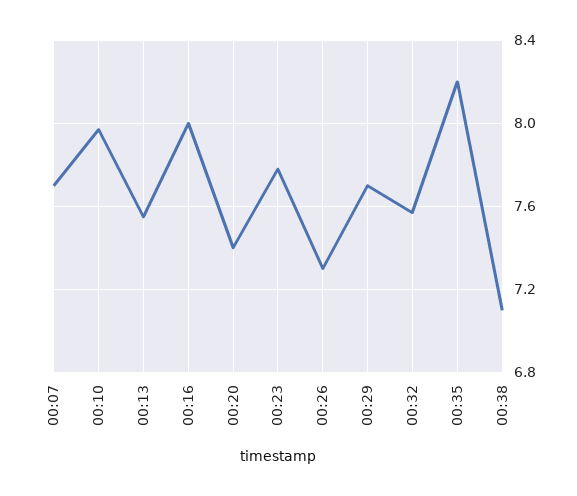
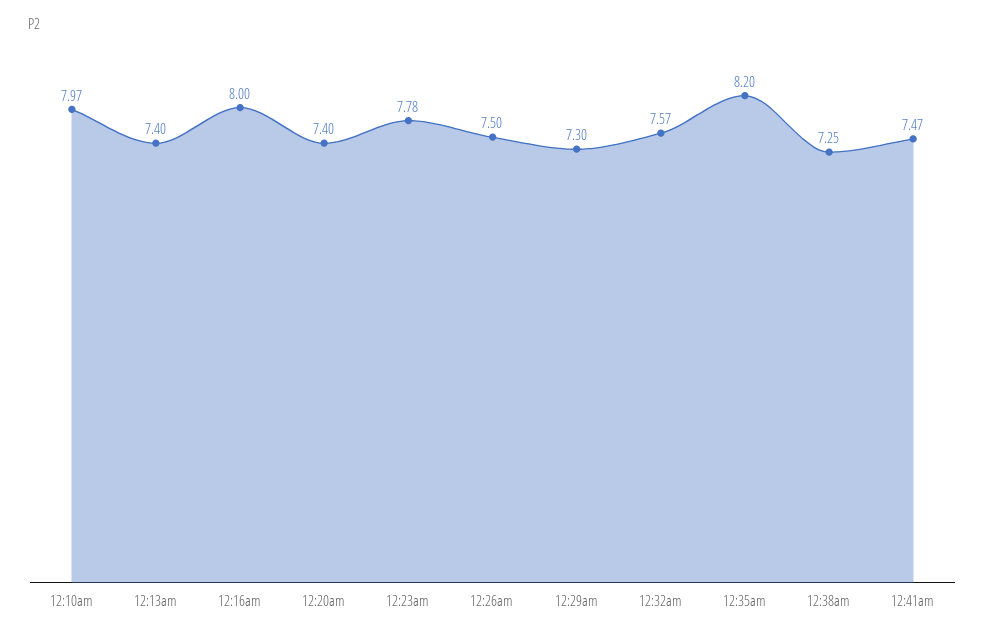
00:07: 7.7 -> none
00:13: 7.55 -> 7.4
00:26: 7.3 -> 7.5
00:29: 7.7 -> 7.3
00:38: 7.1 -> 7.25
12:41am: none -> 7.47

